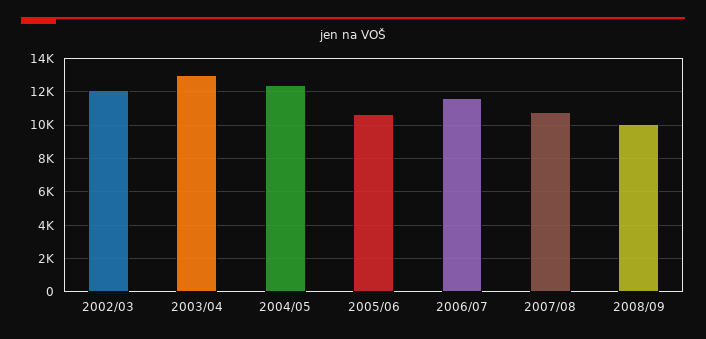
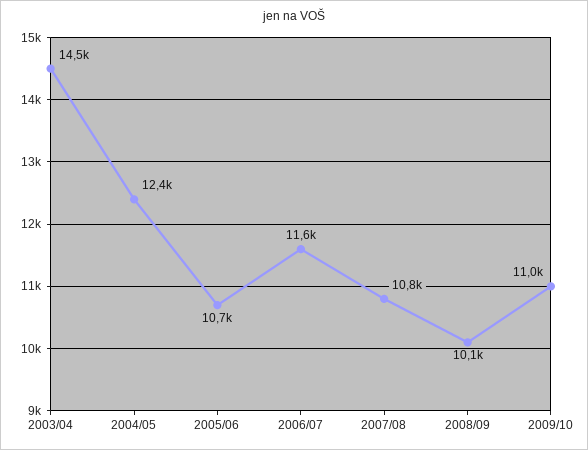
2002/03: 12000 -> none
2003/04: 13000 -> 14500
2009/10: none -> 11000

